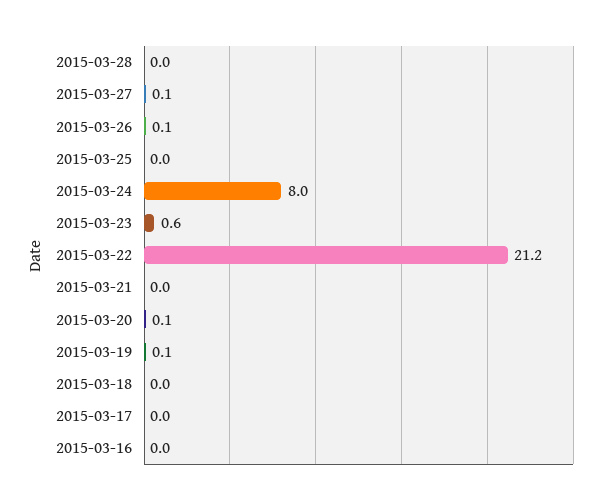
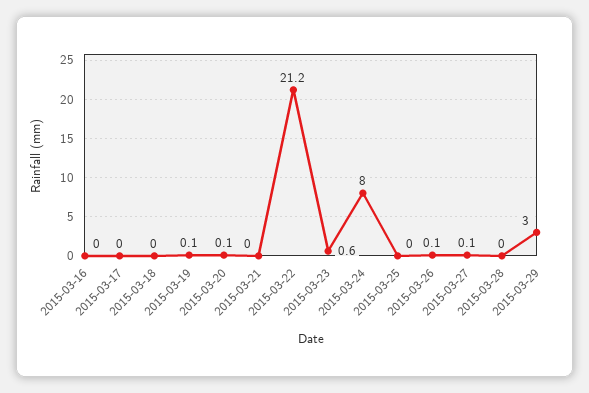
2015-03-29: none -> 3

